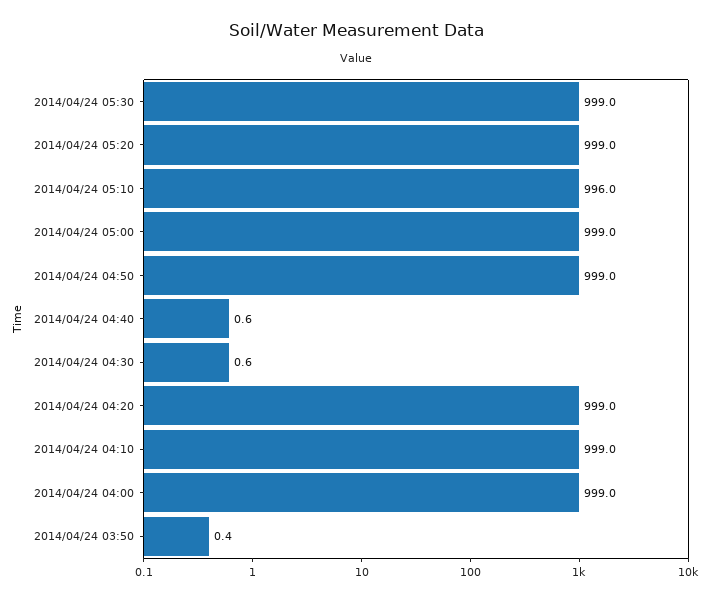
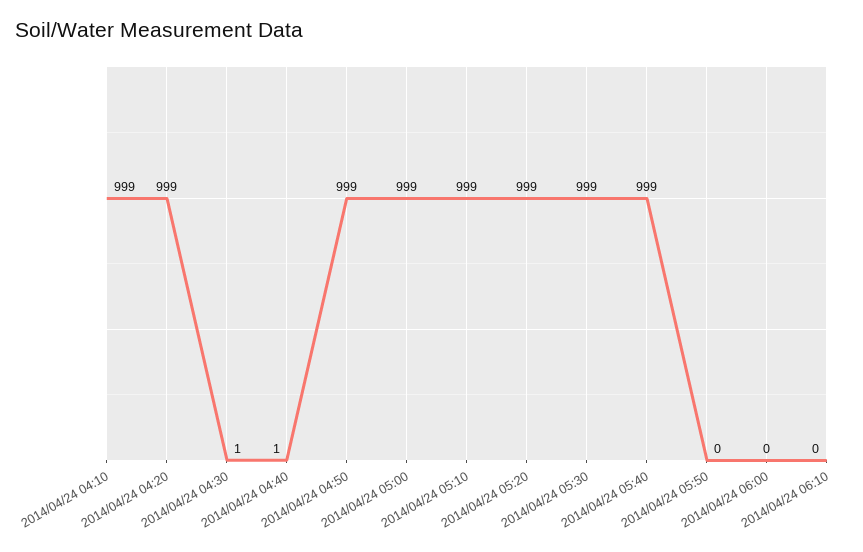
2014/04/24 05:10: 996 -> 999
2014/04/24 04:00: 999 -> none
2014/04/24 03:50: 0.4 -> none
2014/04/24 05:40: none -> 999
2014/04/24 05:50: none -> 0
2014/04/24 06:00: none -> 0
2014/04/24 06:10: none -> 0

